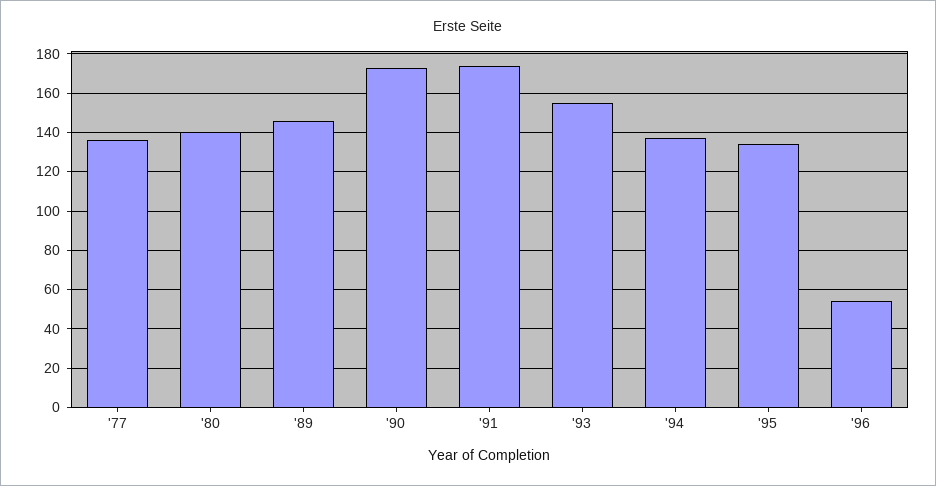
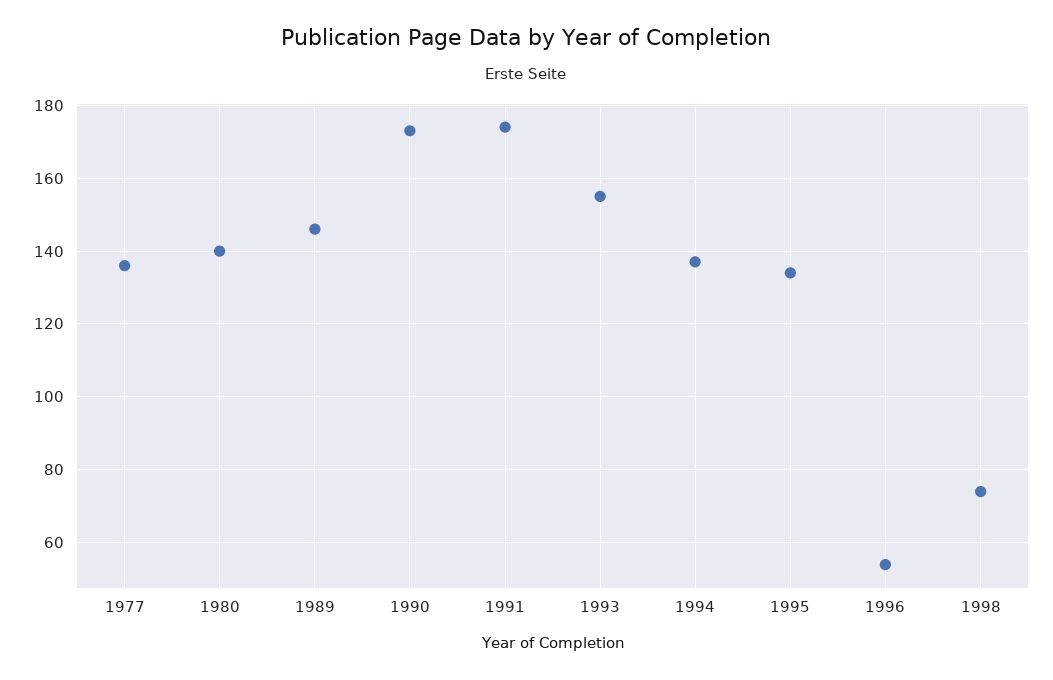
1998: none -> 75

